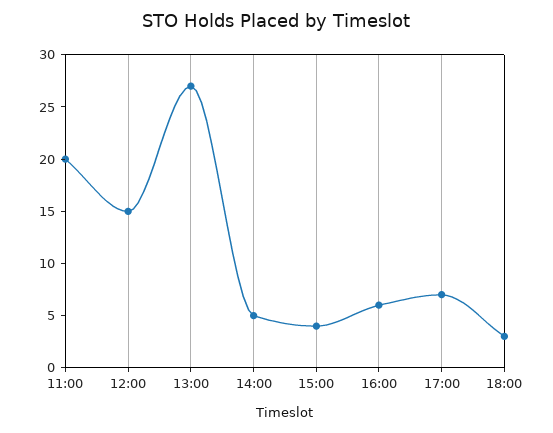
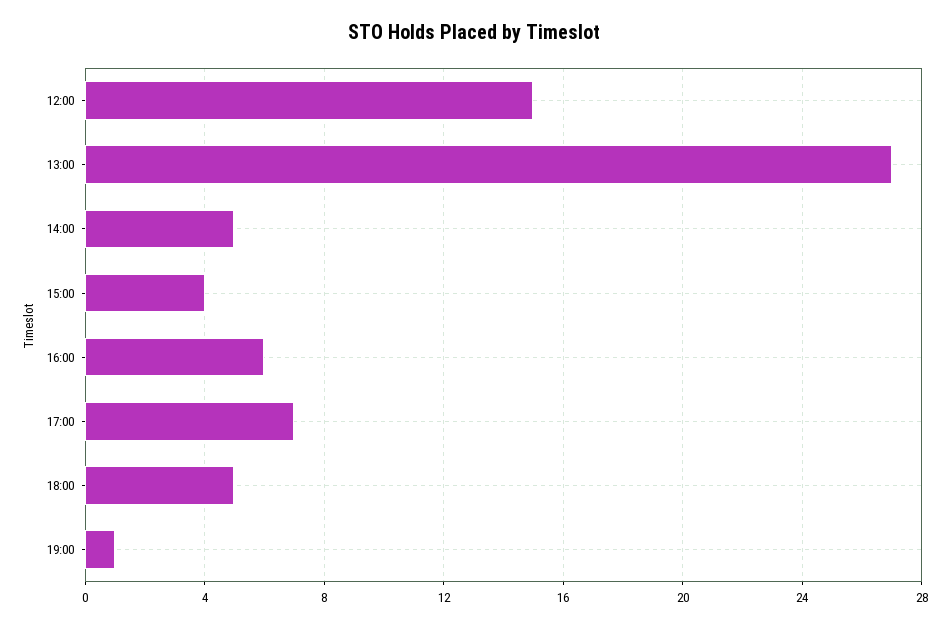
11:00: 20 -> none
18:00: 3 -> 5
19:00: none -> 1

